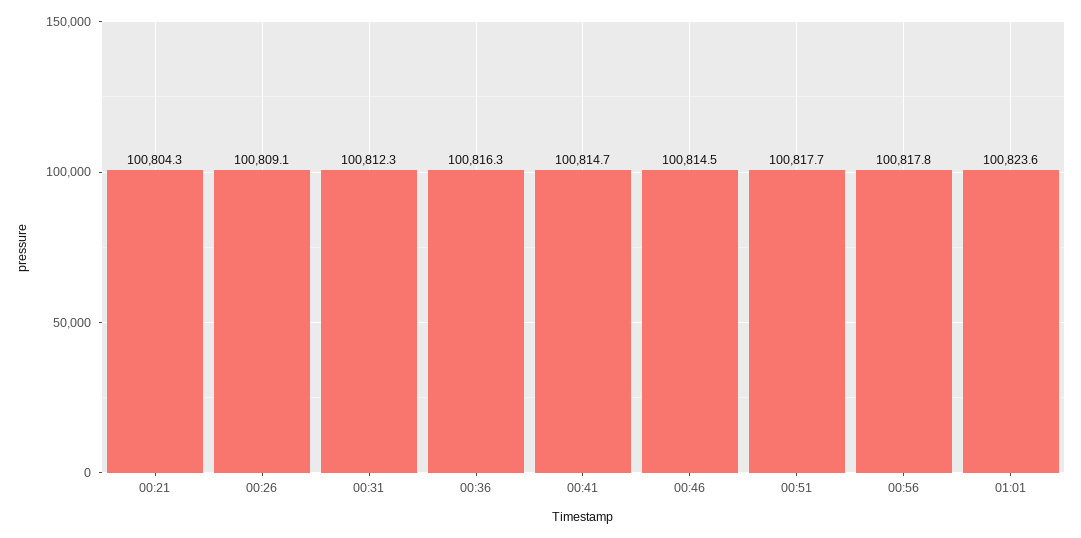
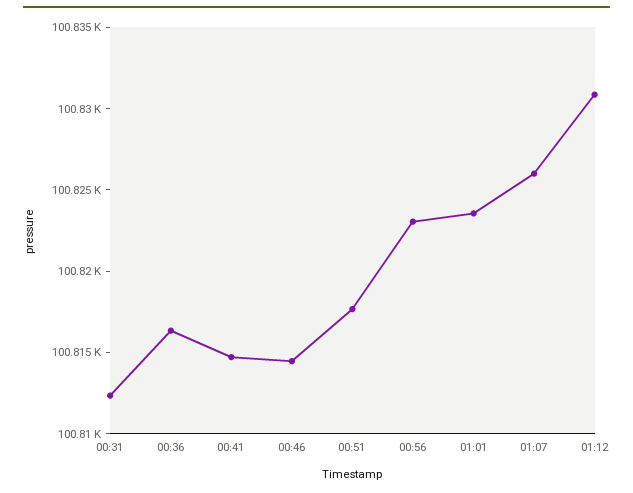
00:21: 100804.3 -> none
00:26: 100809.1 -> none
00:56: 100817.8 -> 100823
01:07: none -> 100826
01:12: none -> 100831

